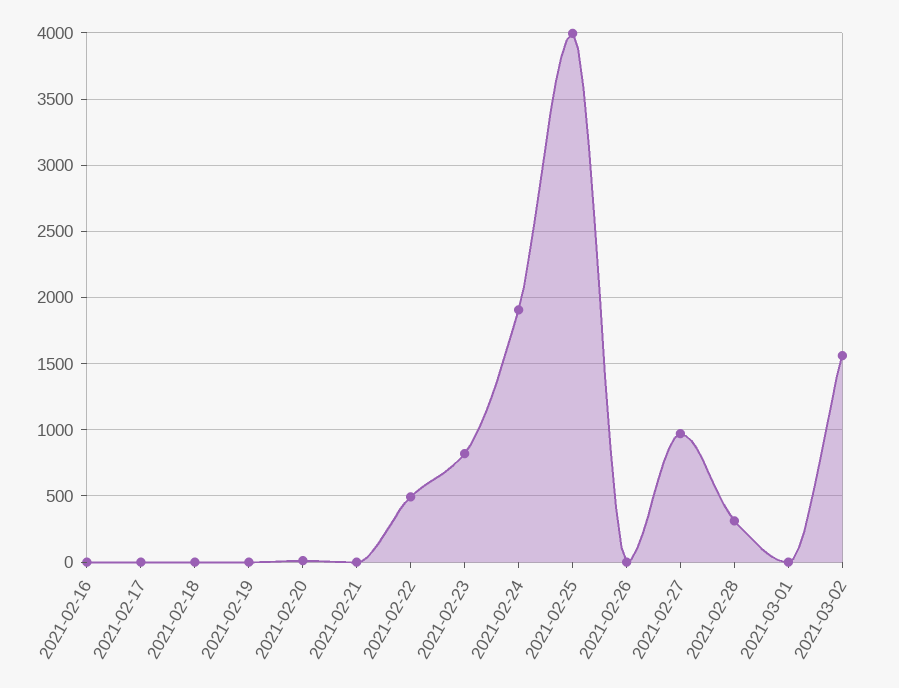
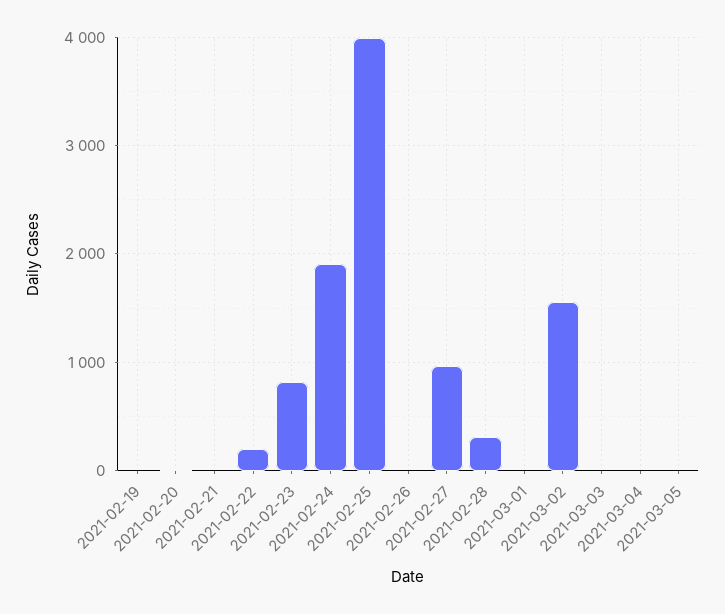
2021-02-16: 0 -> none
2021-02-17: 0 -> none
2021-02-18: 0 -> none
2021-02-22: 500 -> 200
2021-03-03: none -> 0
2021-03-04: none -> 0
2021-03-05: none -> 0

